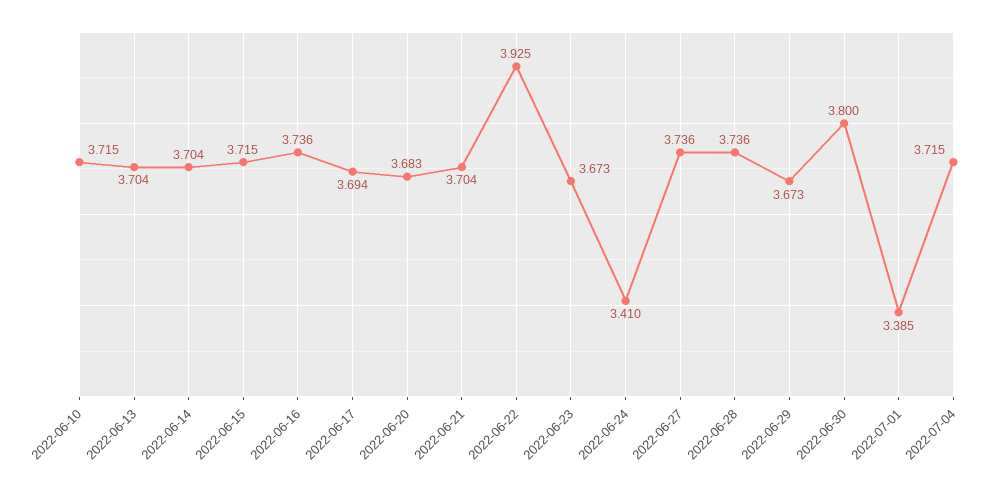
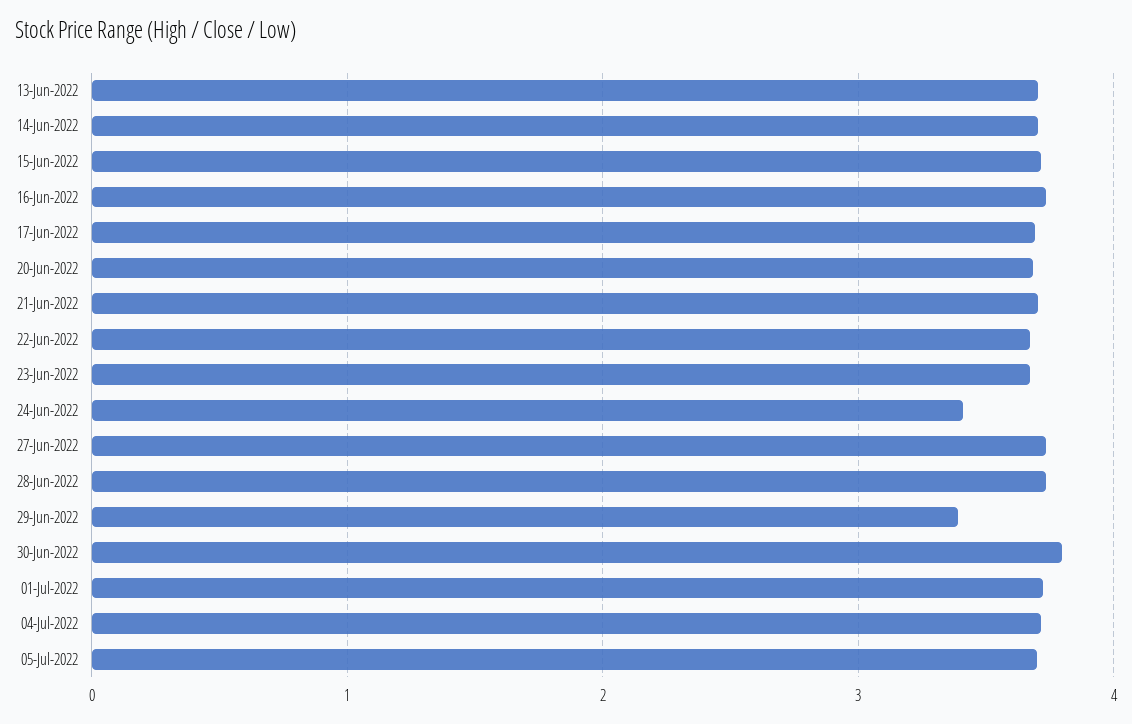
2022-06-10: 3.715 -> none
2022-06-22: 3.925 -> 3.7
2022-06-29: 3.673 -> 3.4
2022-07-01: 3.385 -> 3.7
05-Jul-2022: none -> 3.7

